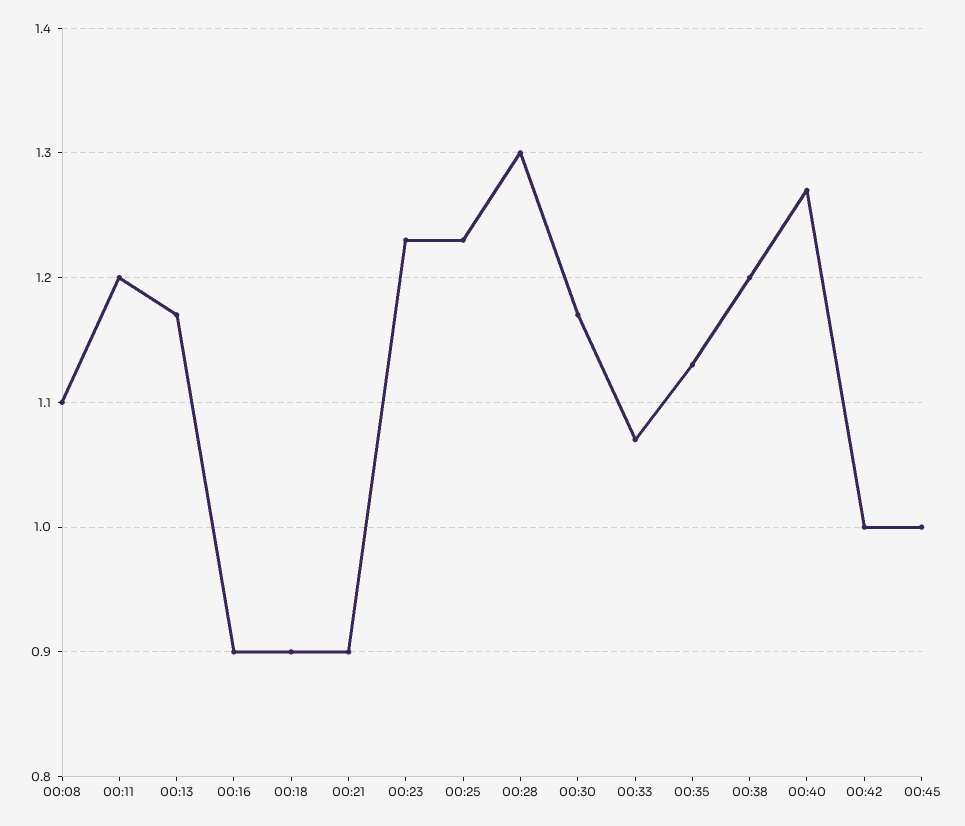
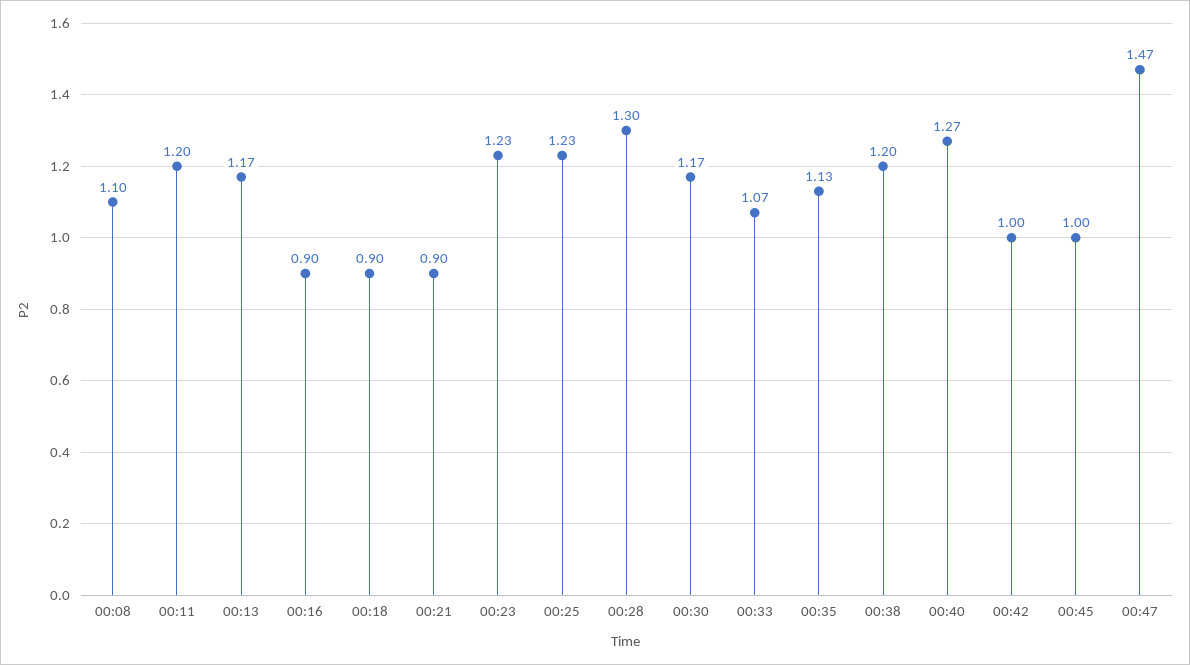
00:47: none -> 1.47

